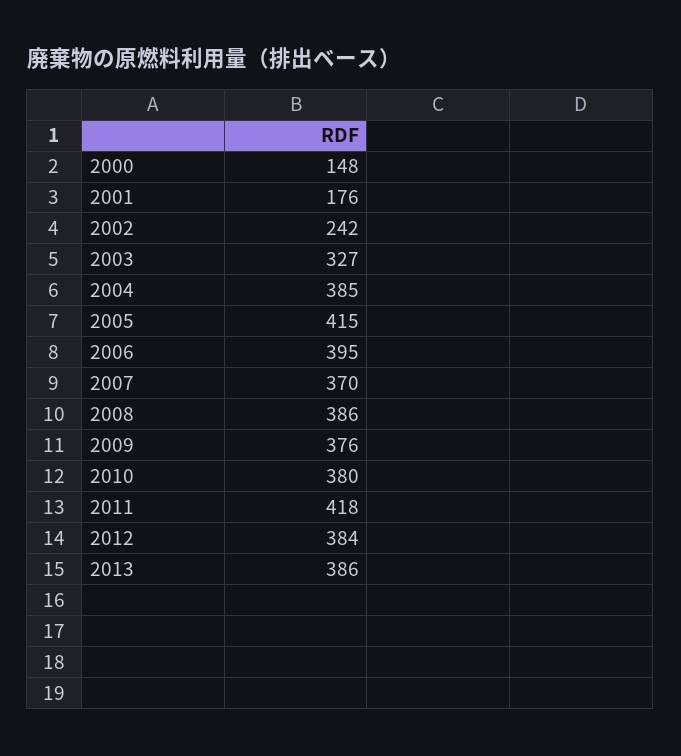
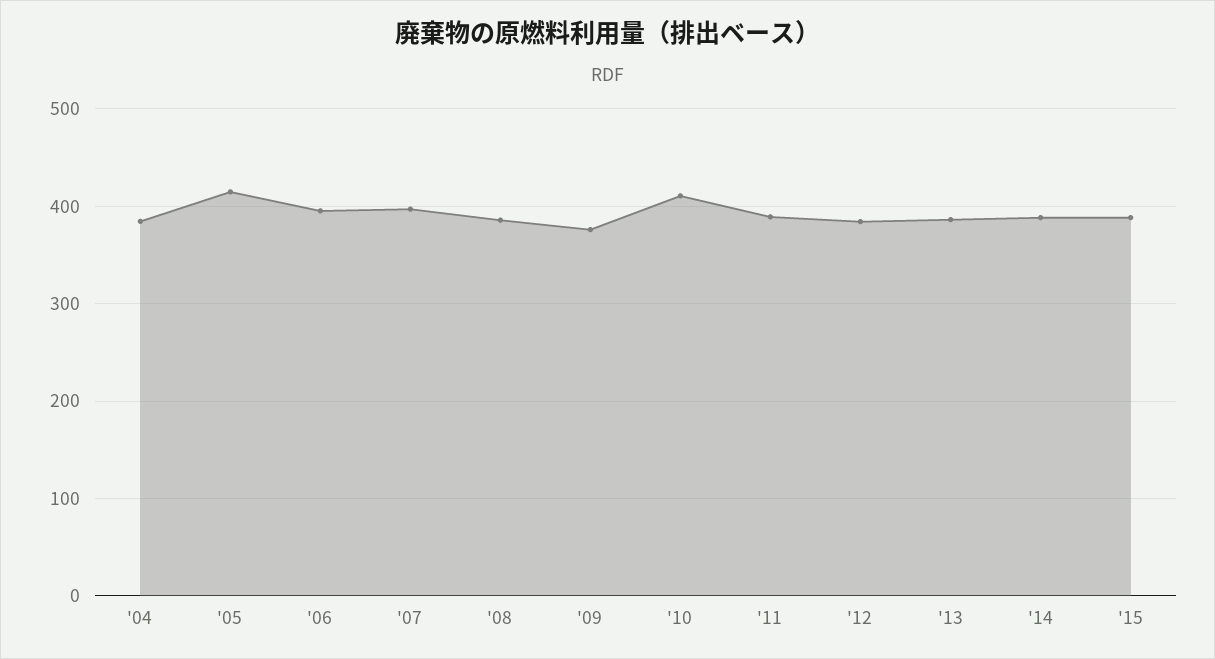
2000: 148 -> none
2001: 176 -> none
2002: 242 -> none
2003: 327 -> none
2007: 370 -> 400
2010: 380 -> 410
2011: 418 -> 390
'14: none -> 390
'15: none -> 390

